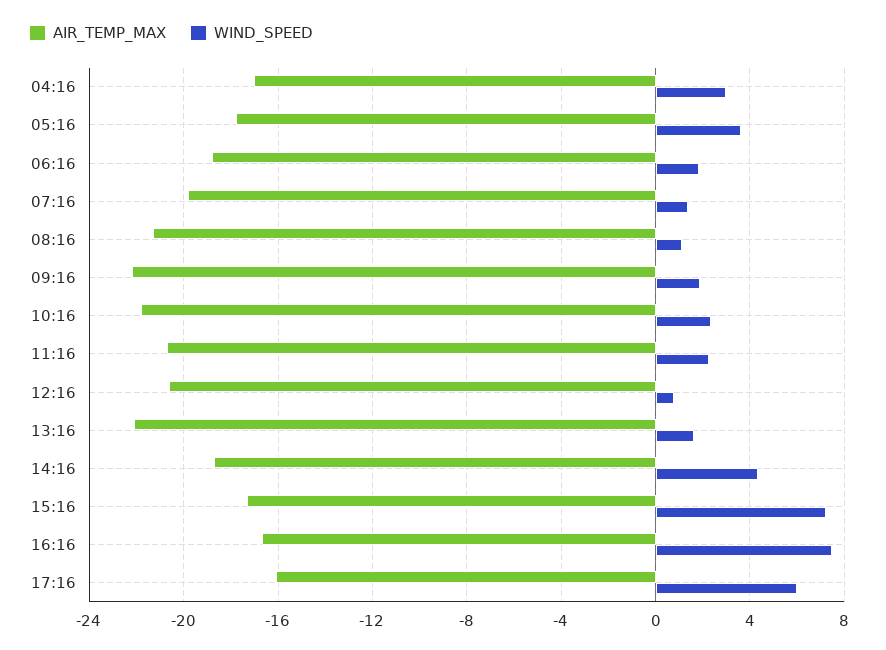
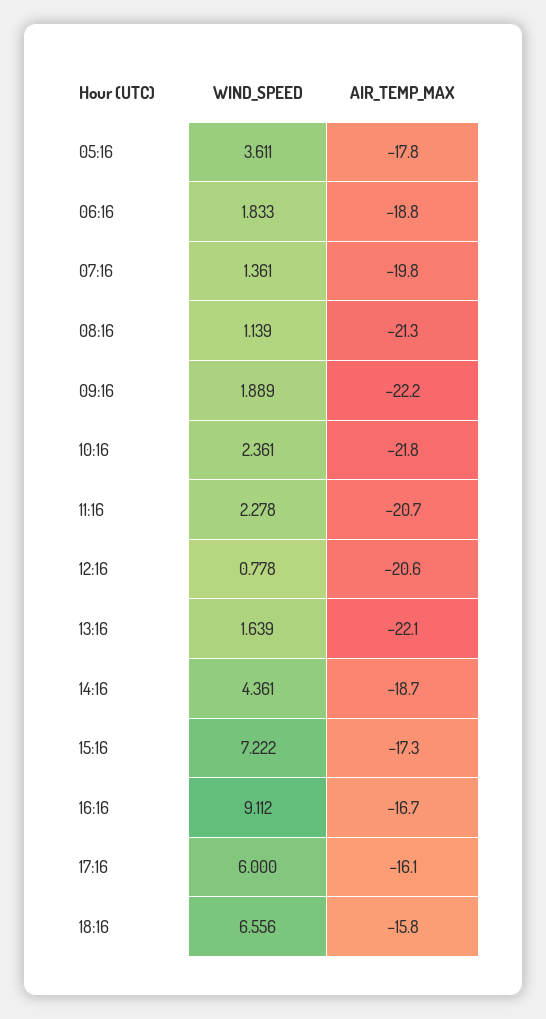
AIR_TEMP_MAX, 04:16: -17 -> none
WIND_SPEED, 04:16: 3 -> none
WIND_SPEED, 16:16: 7.5 -> 9.112
WIND_SPEED, 18:16: none -> 6.556
AIR_TEMP_MAX, 18:16: none -> -15.8

